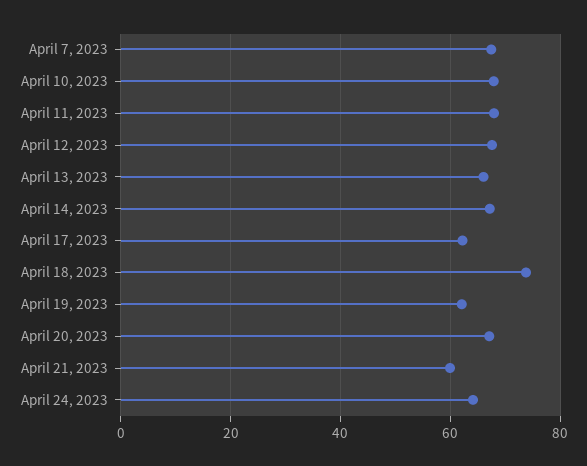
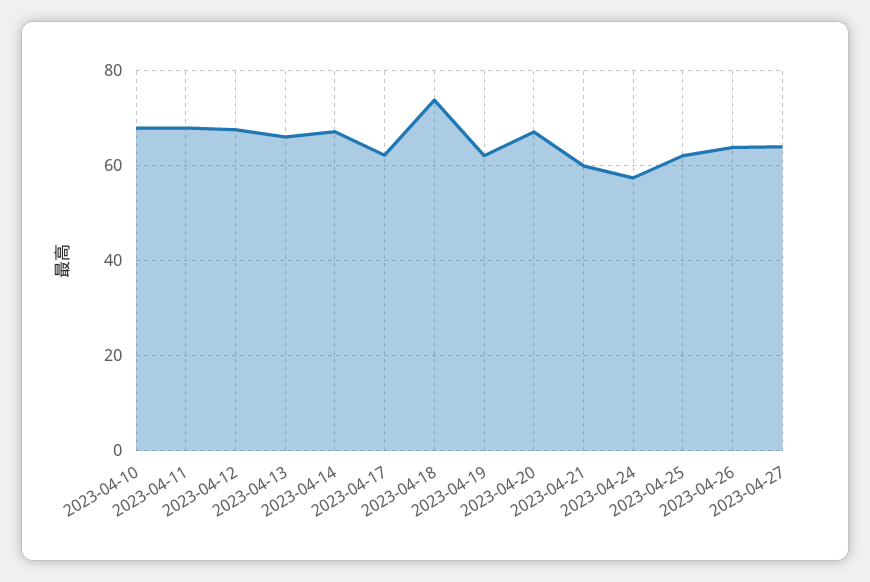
April 7, 2023: 68 -> none
April 24, 2023: 64 -> 58
2023-04-25: none -> 62
2023-04-26: none -> 64
2023-04-27: none -> 64

